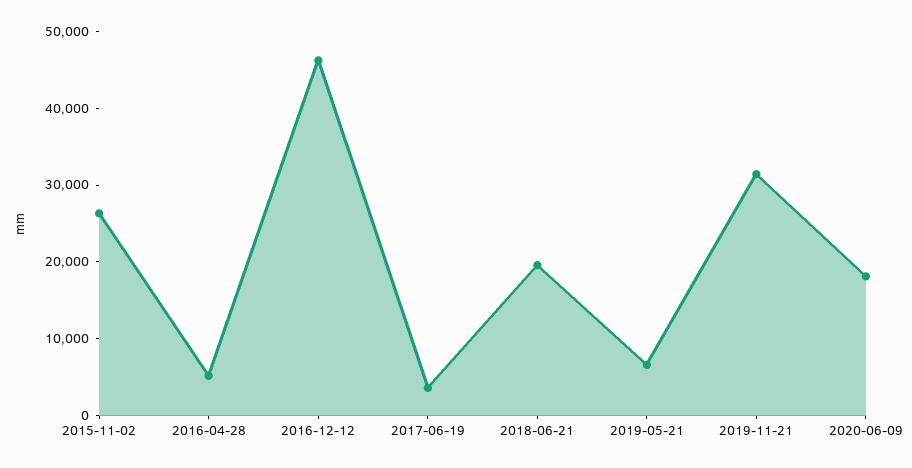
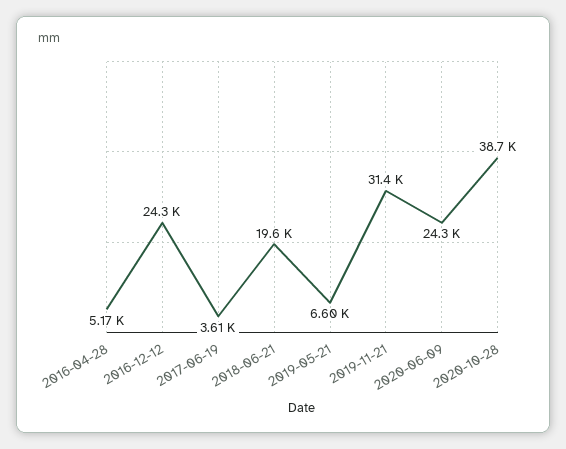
2015-11-02: 26000 -> none
2016-12-12: 46000 -> 24300
2020-06-09: 18000 -> 24300
2020-10-28: none -> 38700

